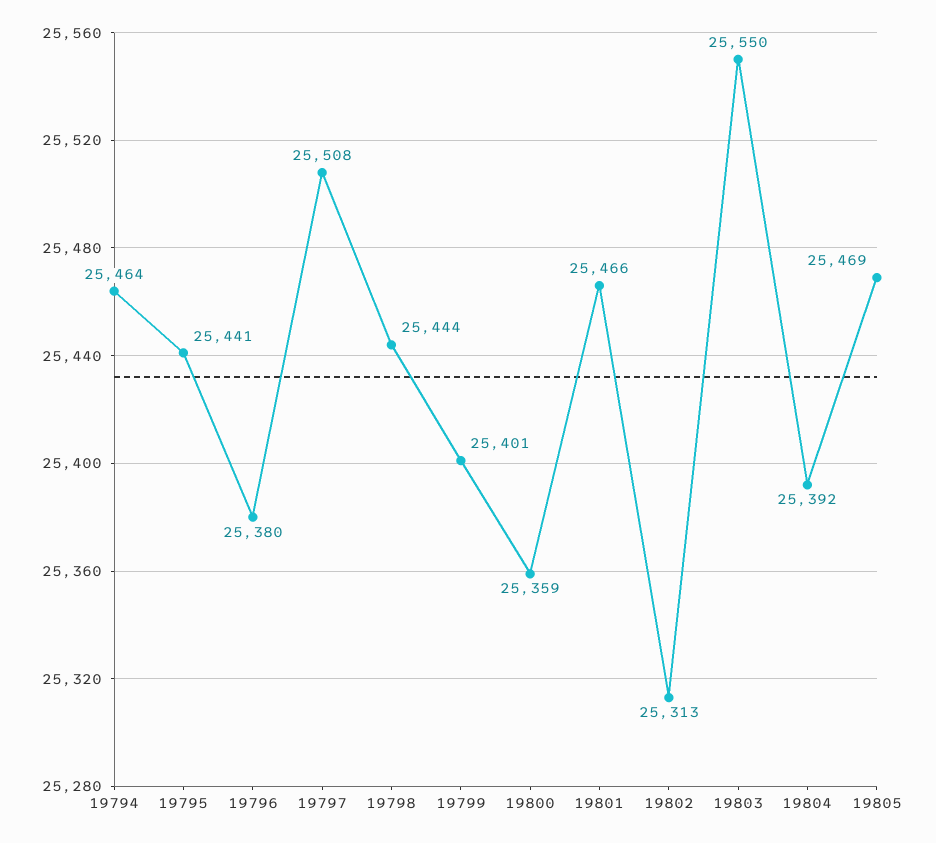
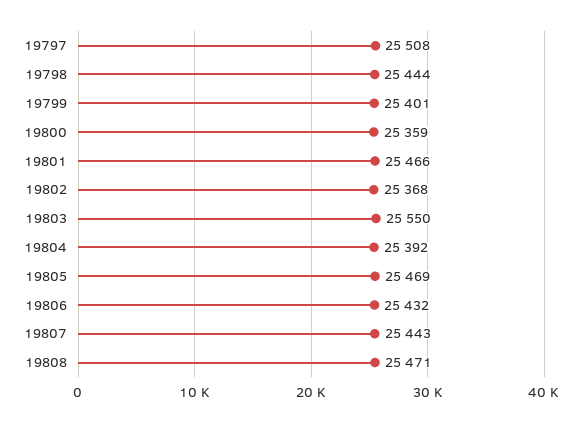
19794: 25464 -> none
19795: 25441 -> none
19796: 25380 -> none
19802: 25313 -> 25368
19806: none -> 25432
19807: none -> 25443
19808: none -> 25471

